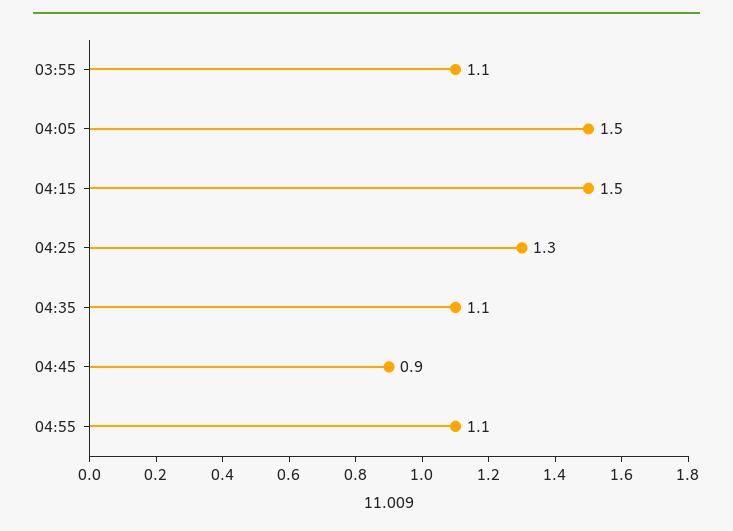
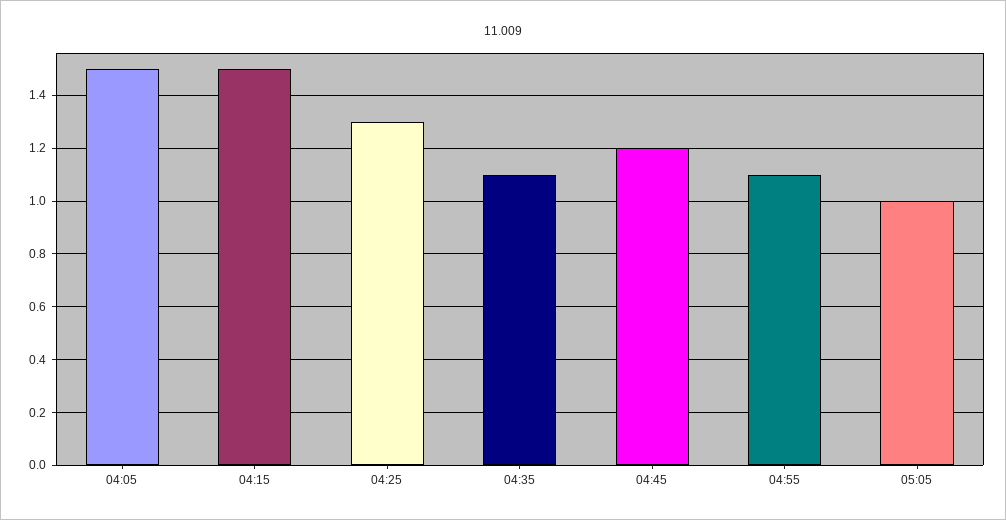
03:55: 1.1 -> none
04:45: 0.9 -> 1.2
05:05: none -> 1

